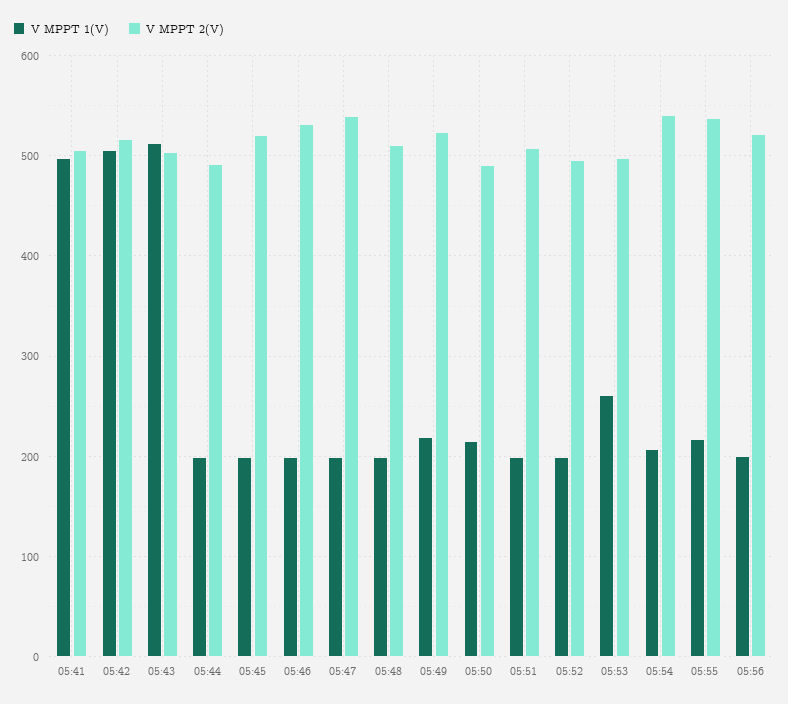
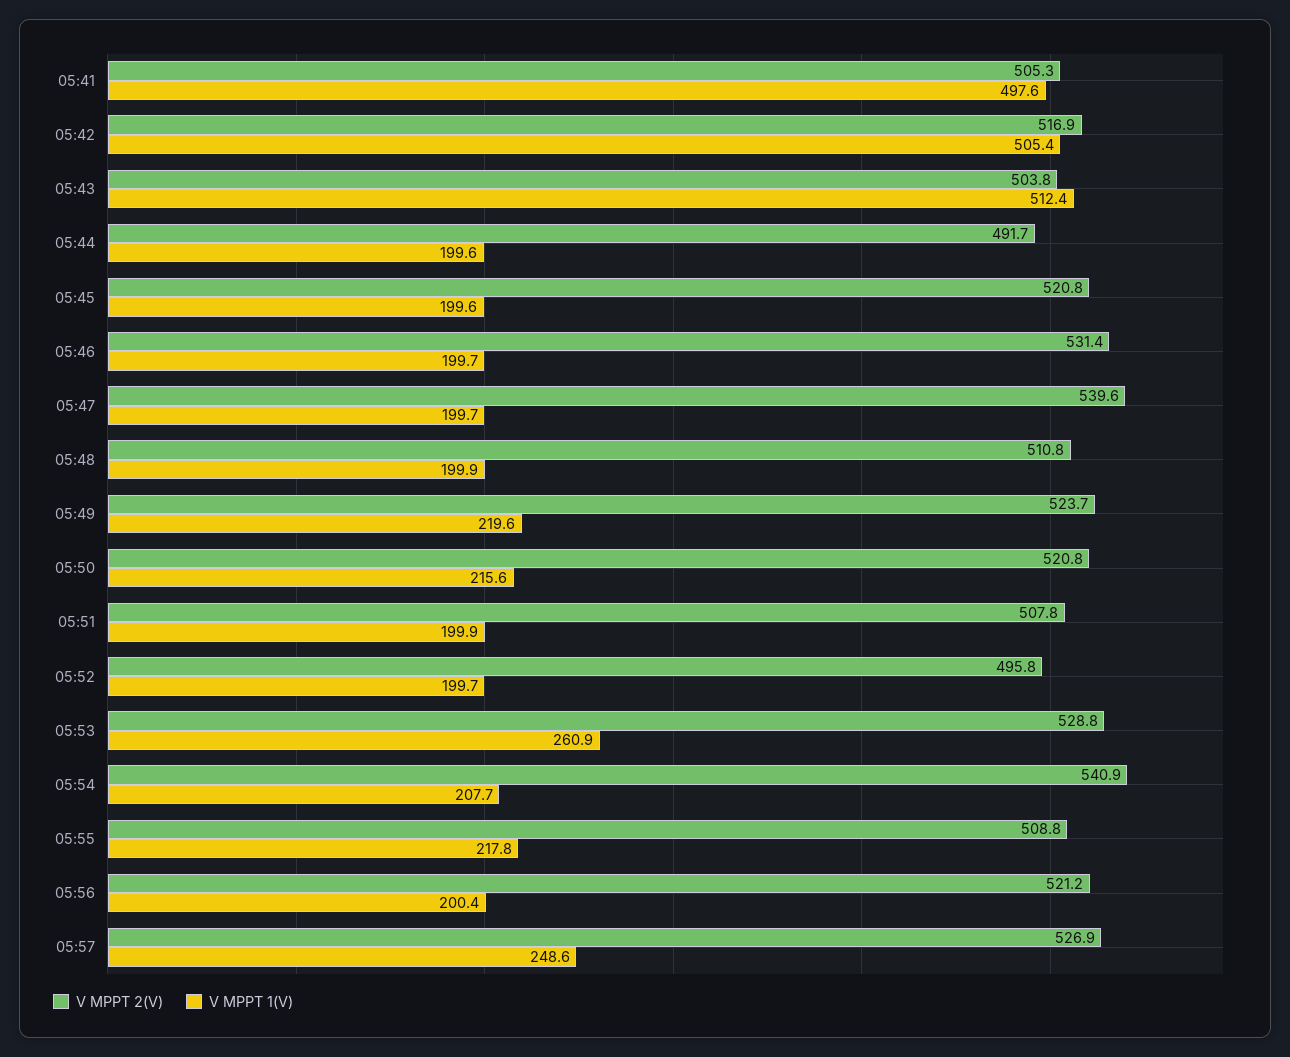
V MPPT 2(V), 05:50: 490 -> 520.8
V MPPT 2(V), 05:53: 500 -> 528.8
V MPPT 2(V), 05:55: 540 -> 508.8
V MPPT 2(V), 05:57: none -> 526.9
V MPPT 1(V), 05:57: none -> 248.6

